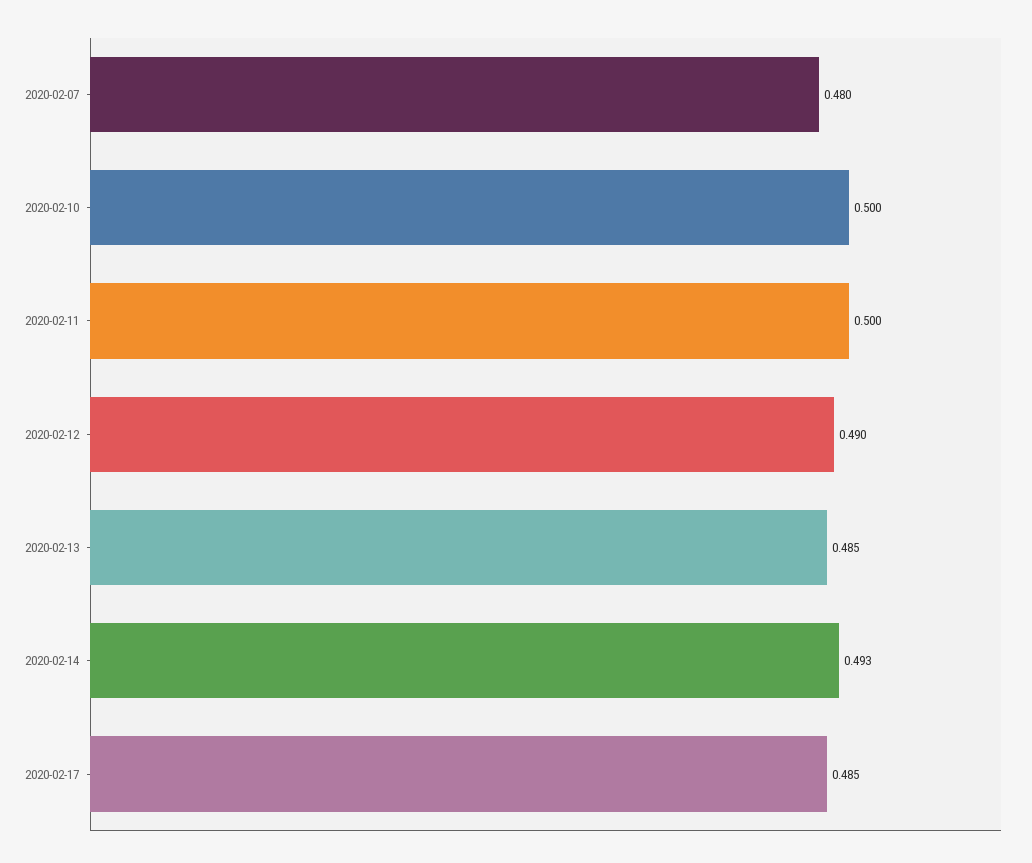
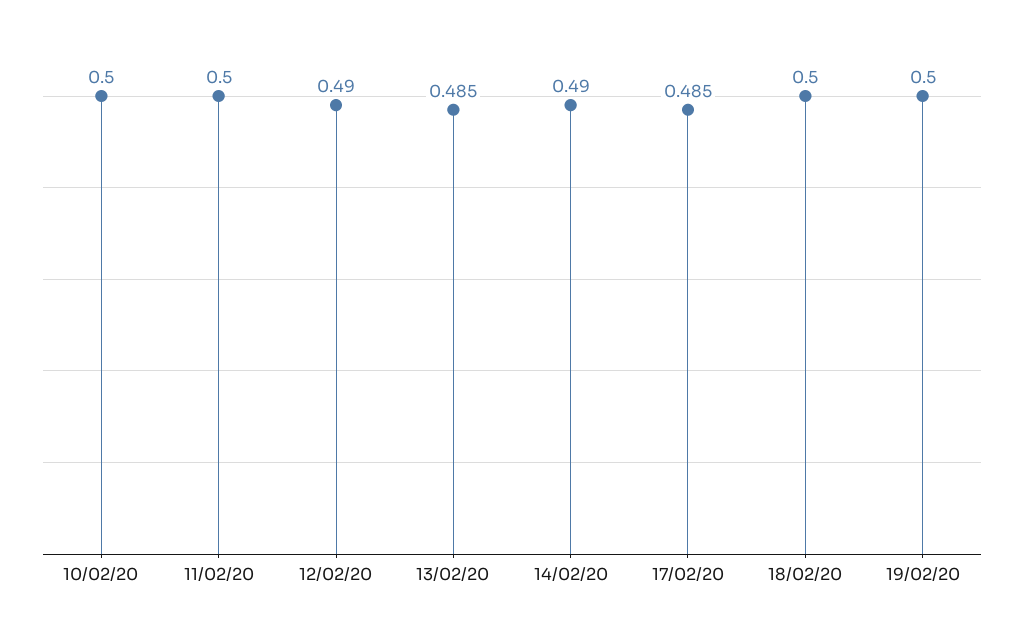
2020-02-07: 0.48 -> none
2020-02-14: 0.493 -> 0.49
18/02/20: none -> 0.5
19/02/20: none -> 0.5

